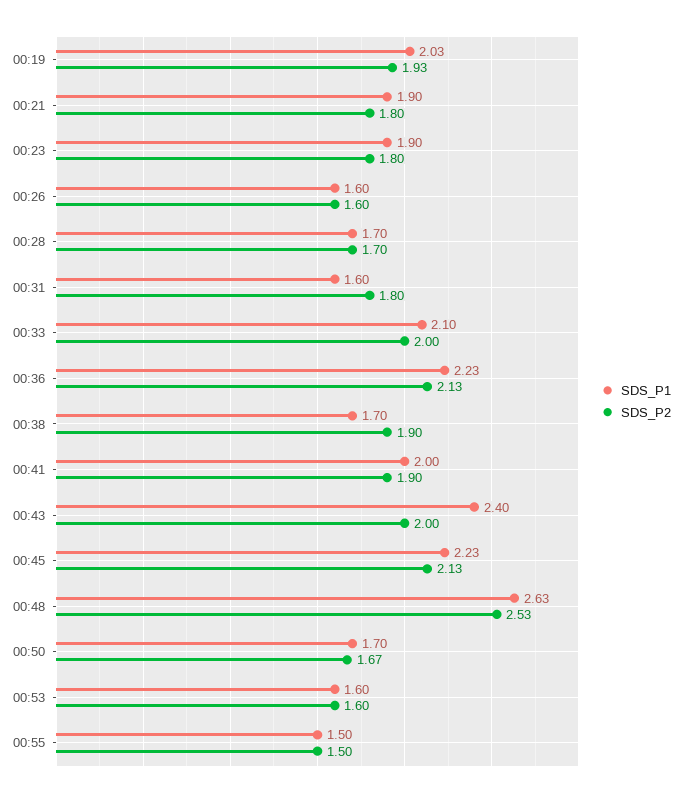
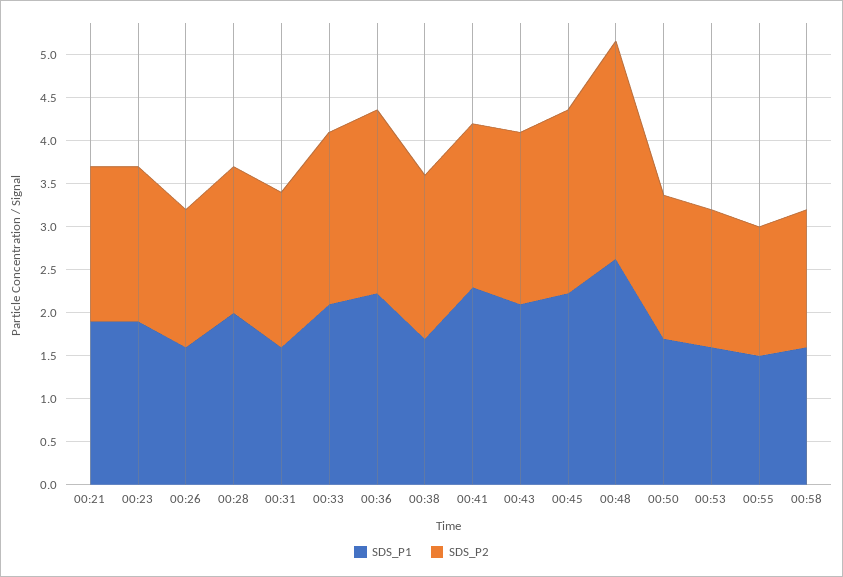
SDS_P1, 00:19: 2.03 -> none
SDS_P2, 00:19: 1.93 -> none
SDS_P1, 00:28: 1.7 -> 2
SDS_P1, 00:41: 2 -> 2.3
SDS_P1, 00:43: 2.4 -> 2.1
SDS_P1, 00:58: none -> 1.6
SDS_P2, 00:58: none -> 1.6

